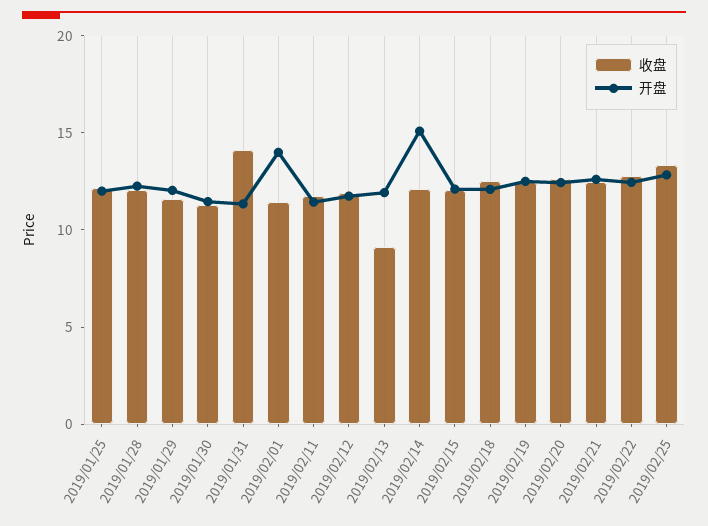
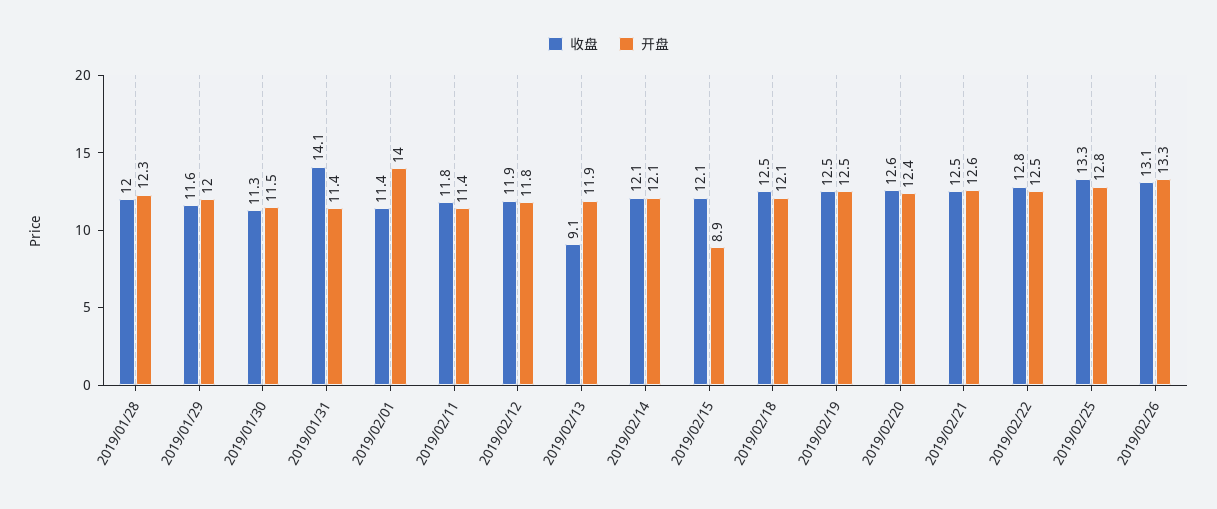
收盘, 2019/01/25: 12 -> none
开盘, 2019/01/25: 12 -> none
开盘, 2019/02/14: 15 -> 12.1
开盘, 2019/02/15: 12 -> 8.9
收盘, 2019/02/26: none -> 13.1
开盘, 2019/02/26: none -> 13.3

